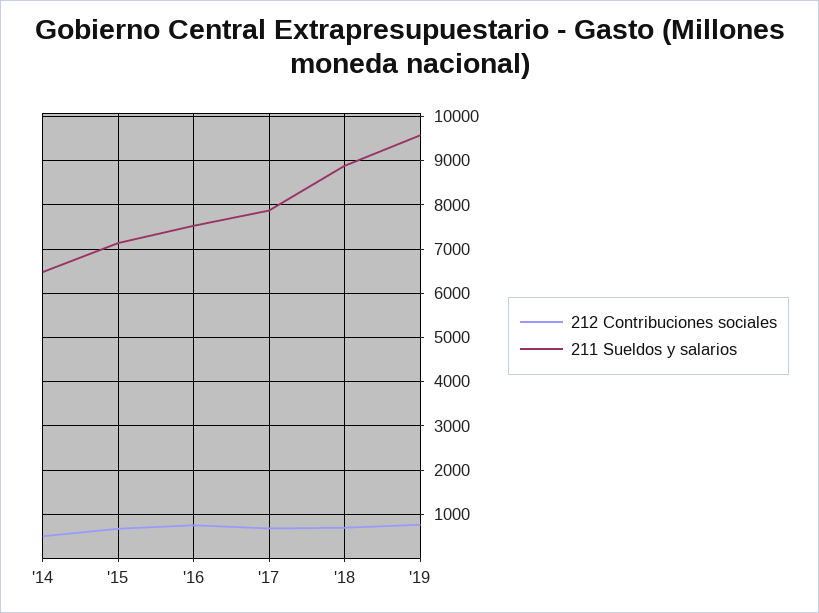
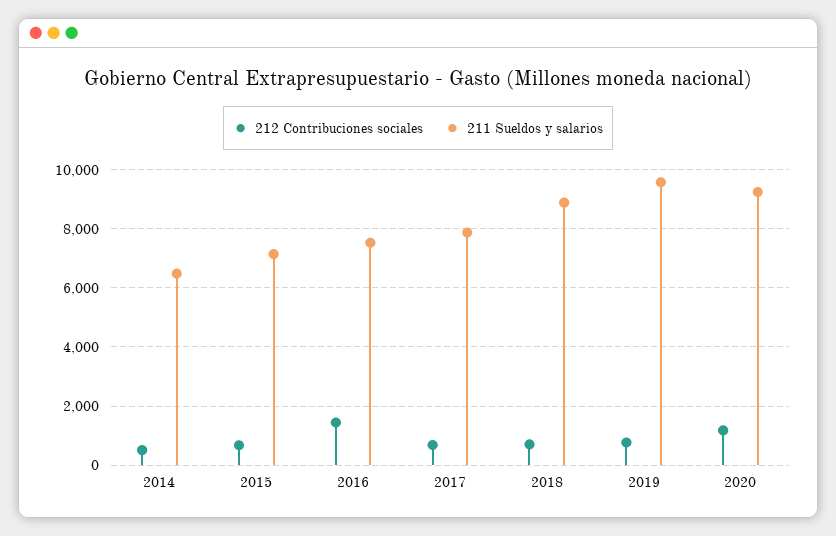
212 Contribuciones sociales, '16: 800 -> 1500
212 Contribuciones sociales, 2020: none -> 1250
211 Sueldos y salarios, 2020: none -> 9250

